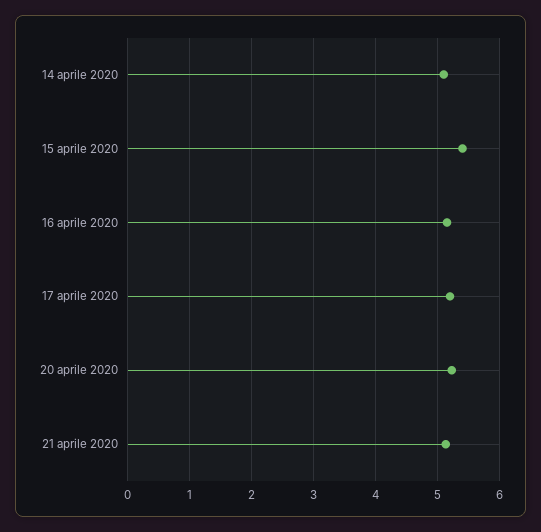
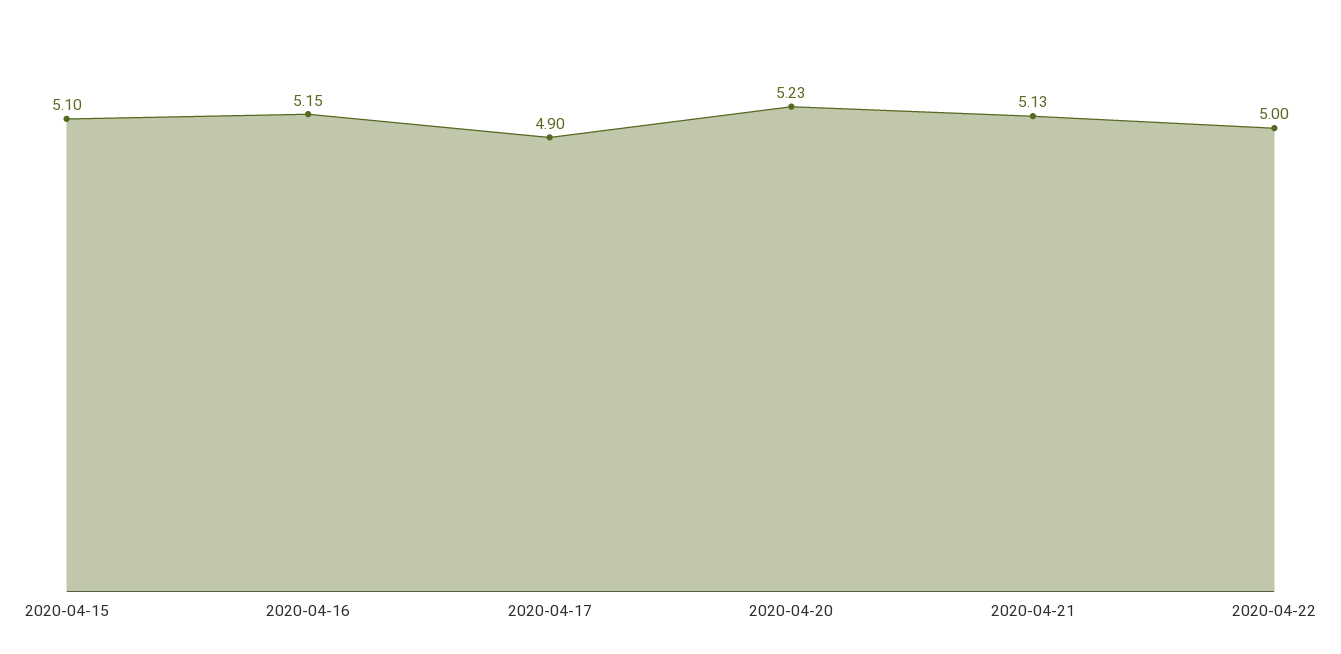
14 aprile 2020: 5.1 -> none
15 aprile 2020: 5.4 -> 5.1
17 aprile 2020: 5.2 -> 4.9
2020-04-22: none -> 5

